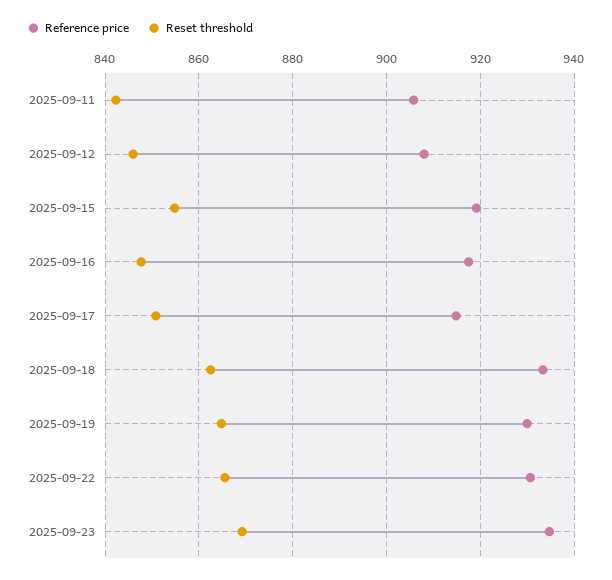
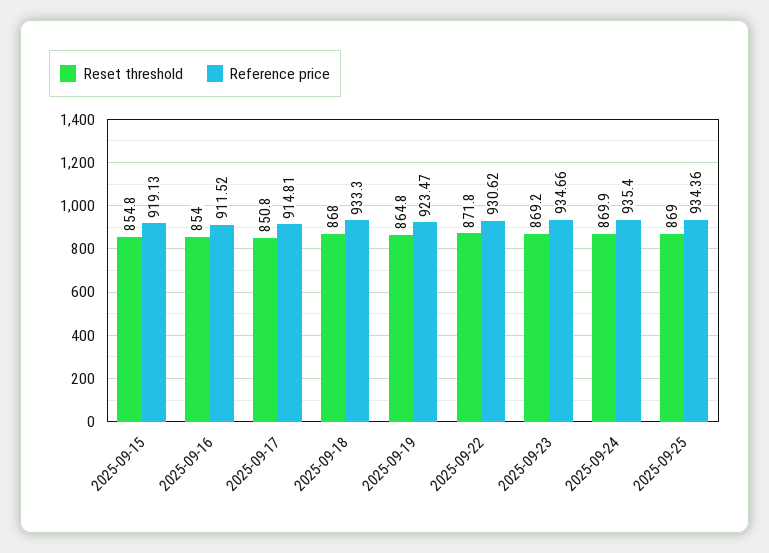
Reference price, 2025-09-11: 906 -> none
Reset threshold, 2025-09-11: 842 -> none
Reference price, 2025-09-12: 908 -> none
Reset threshold, 2025-09-12: 846 -> none
Reference price, 2025-09-16: 918 -> 911.52
Reset threshold, 2025-09-16: 848 -> 854
Reset threshold, 2025-09-18: 862 -> 868
Reference price, 2025-09-19: 930 -> 923.47
Reset threshold, 2025-09-22: 866 -> 871.8
Reset threshold, 2025-09-24: none -> 869.9
Reference price, 2025-09-24: none -> 935.4
Reset threshold, 2025-09-25: none -> 869
Reference price, 2025-09-25: none -> 934.36

